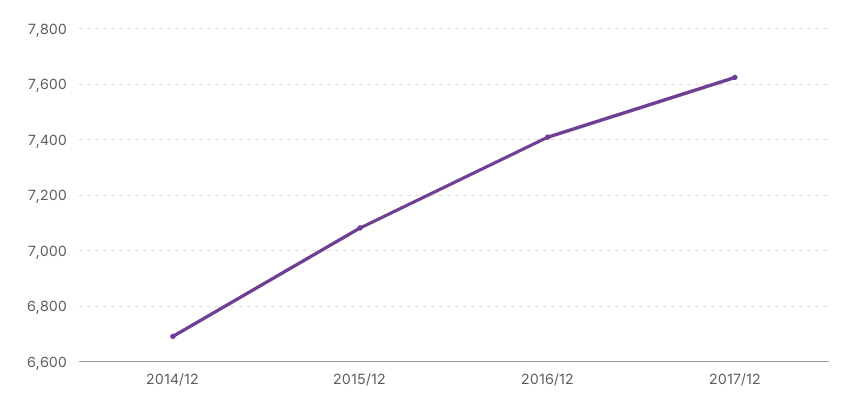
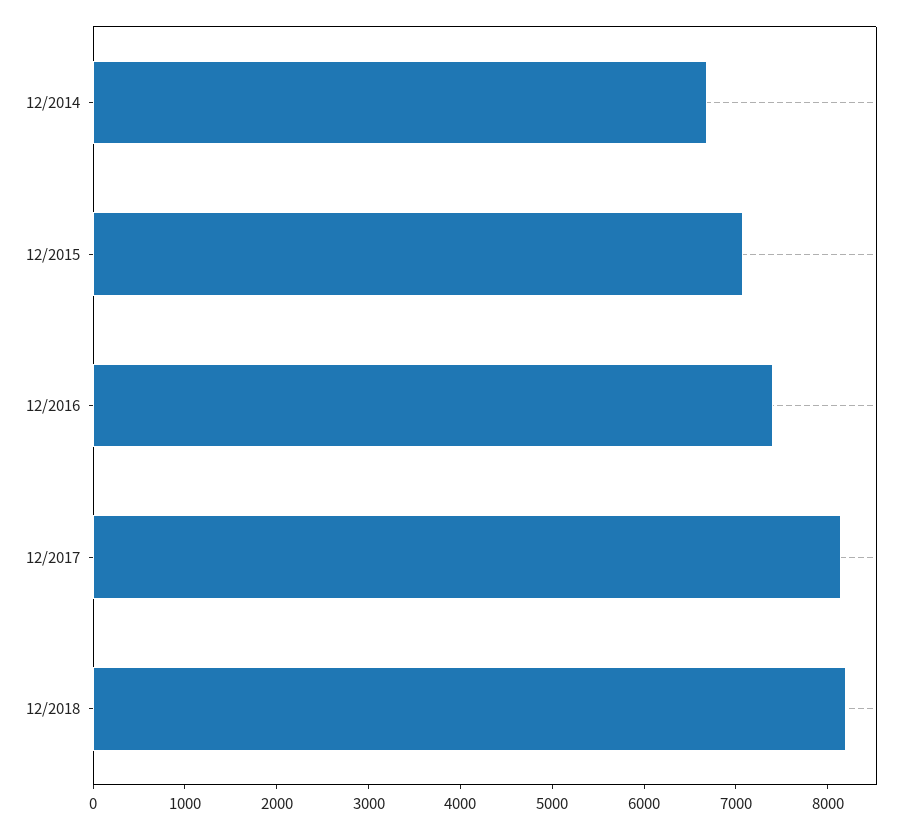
2017/12: 7625 -> 8200
12/2018: none -> 8200

